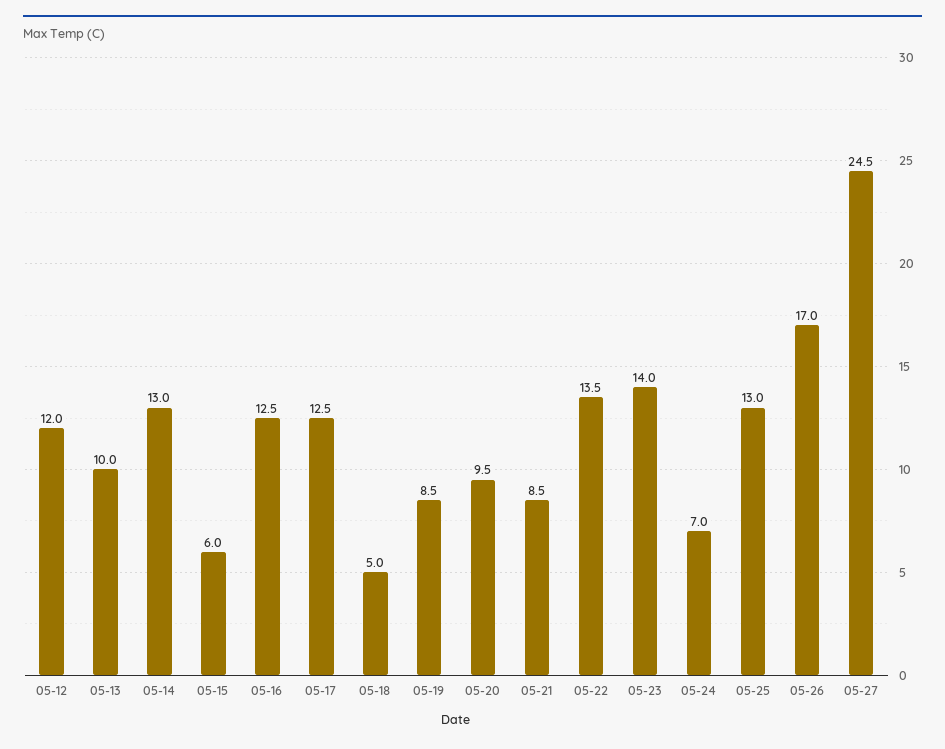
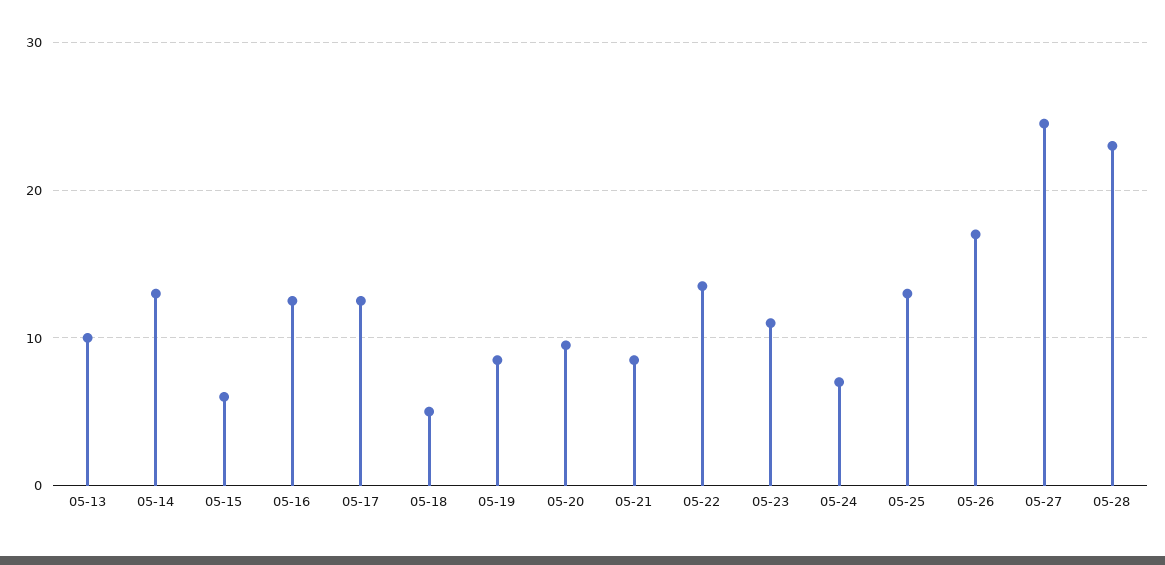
05-12: 12 -> none
05-23: 14 -> 11
05-28: none -> 23

